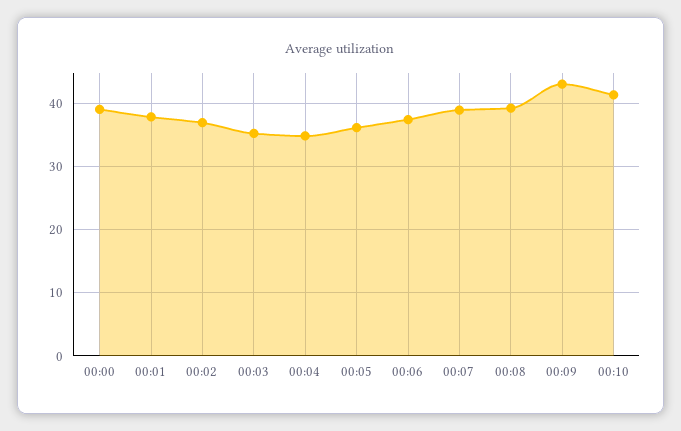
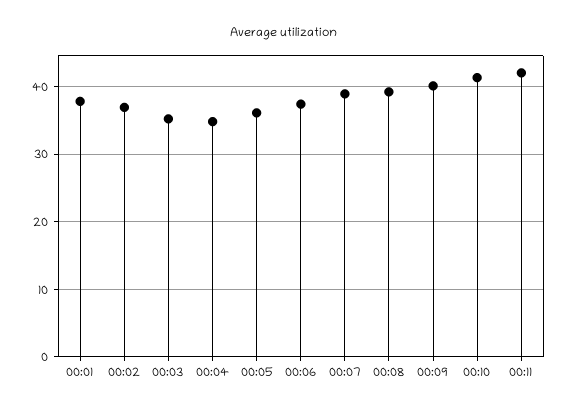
00:00: 39 -> none
00:09: 43 -> 40
00:11: none -> 42

